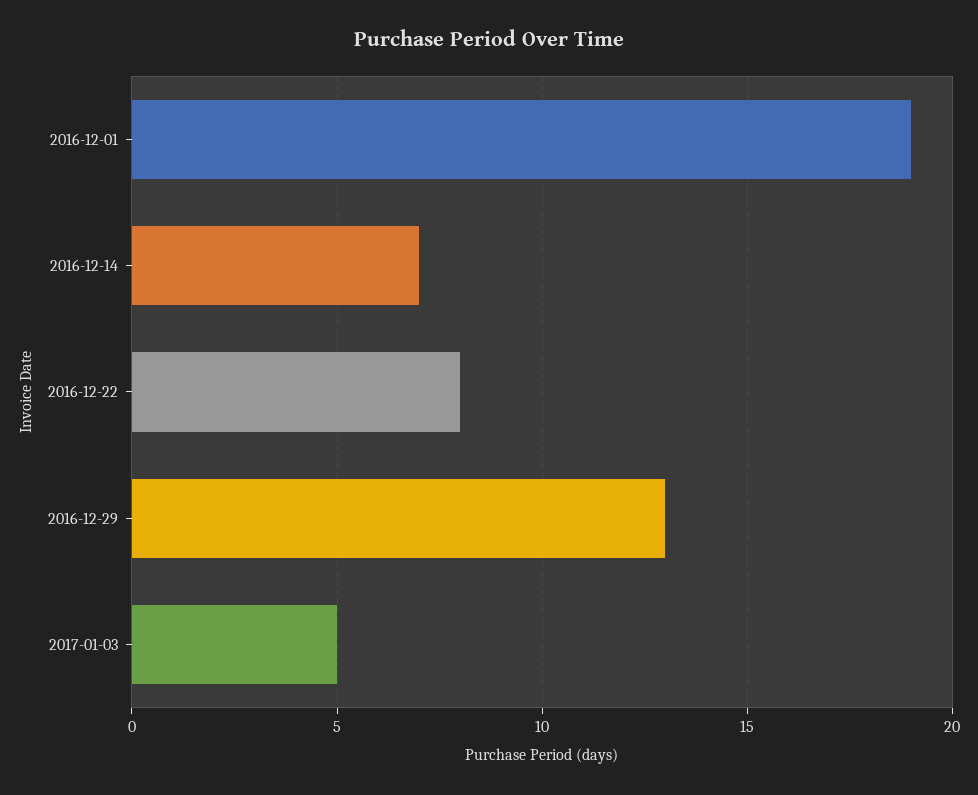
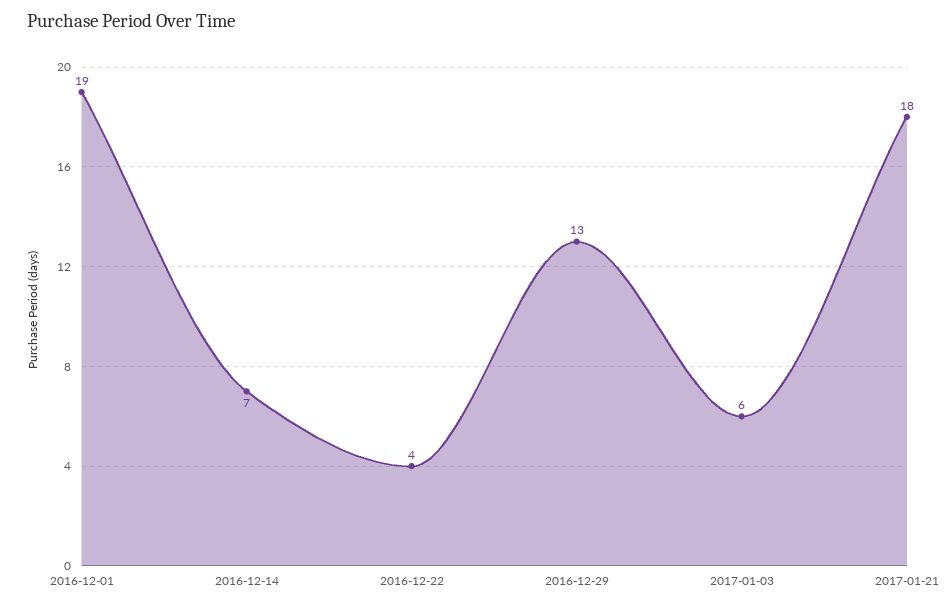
2016-12-22: 8 -> 4
2017-01-03: 5 -> 6
2017-01-21: none -> 18

